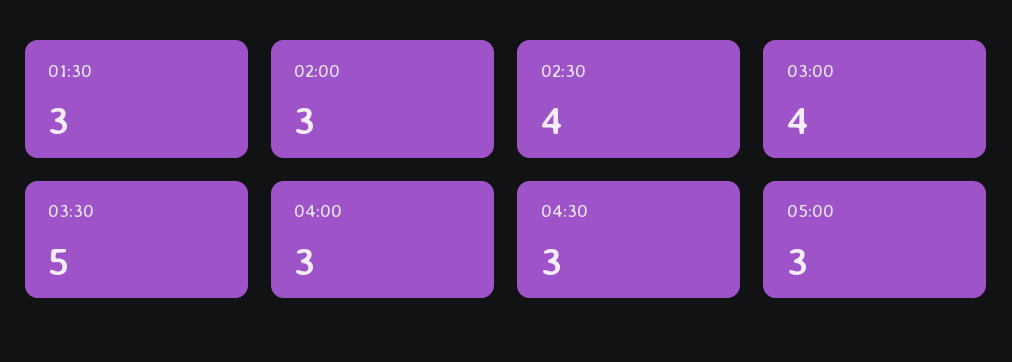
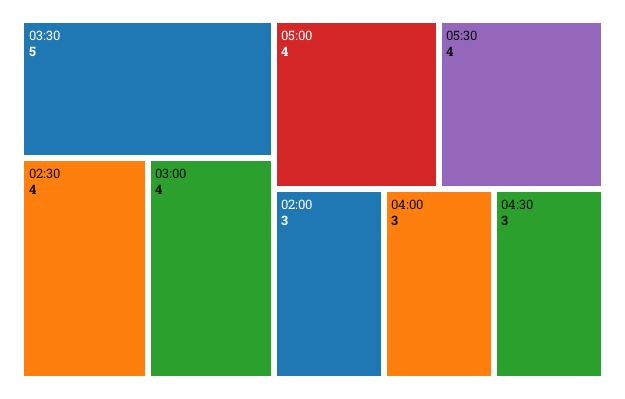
01:30: 3 -> none
05:00: 3 -> 4
05:30: none -> 4

